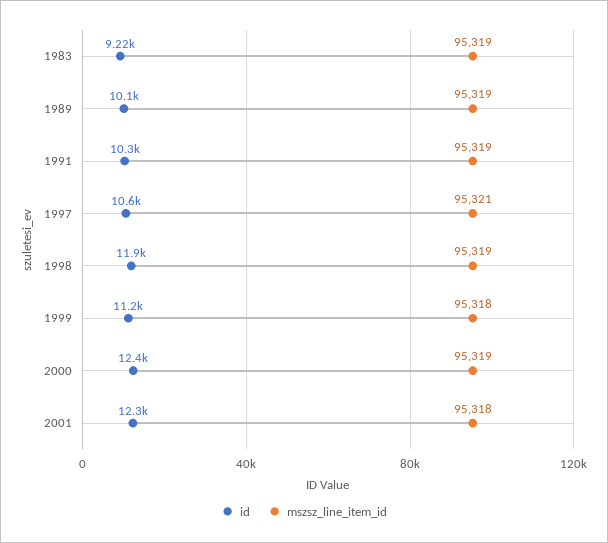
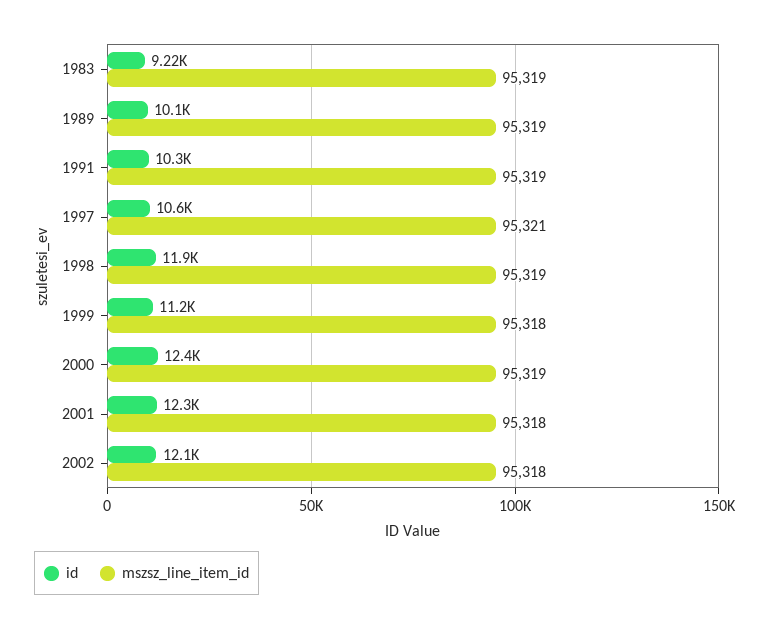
id, 2002: none -> 12100
mszsz_line_item_id, 2002: none -> 95318

